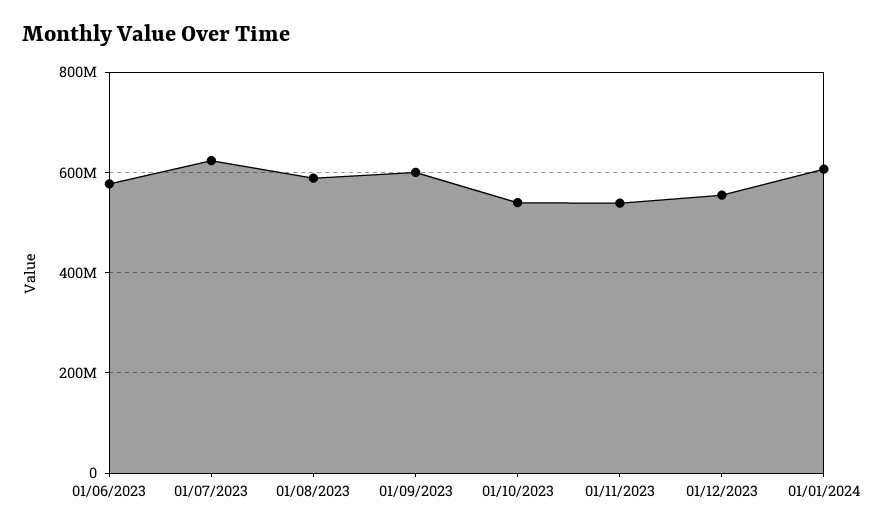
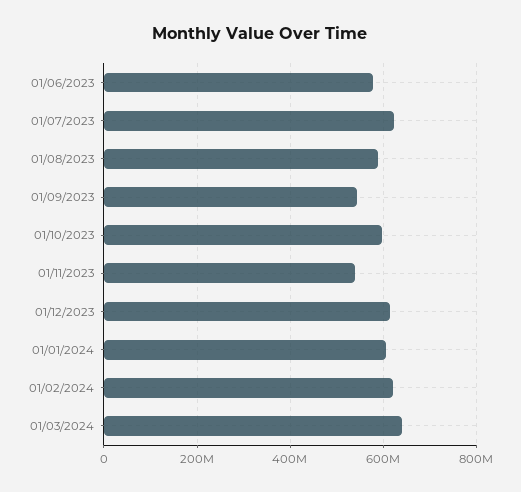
01/09/2023: 600000000 -> 540000000
01/10/2023: 540000000 -> 600000000
01/12/2023: 560000000 -> 620000000
01/02/2024: none -> 620000000
01/03/2024: none -> 640000000

